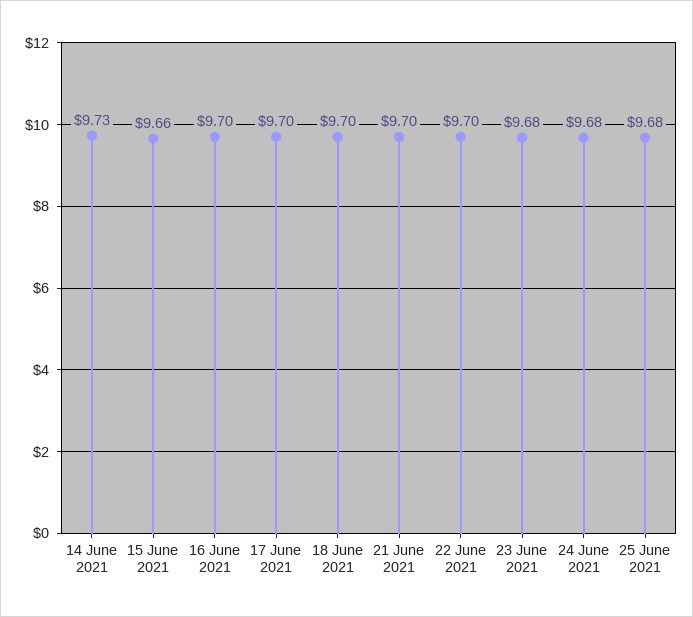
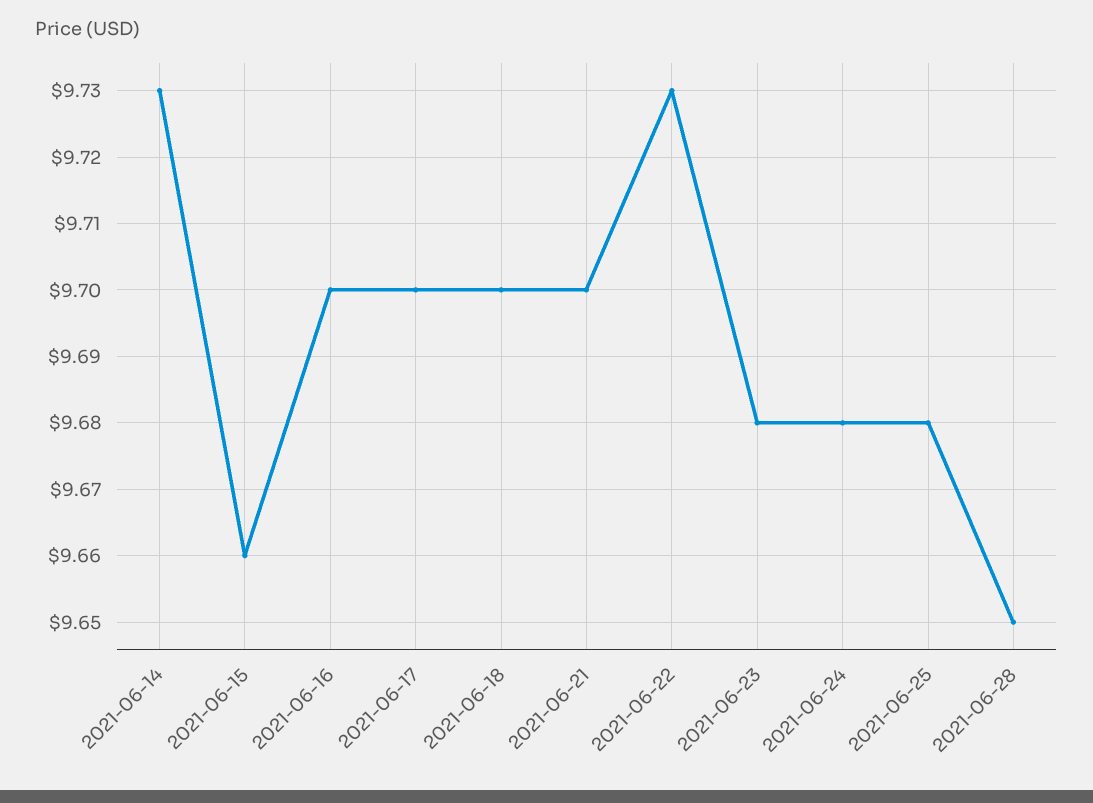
22 June 2021: 9.7 -> 9.73
2021-06-28: none -> 9.65

